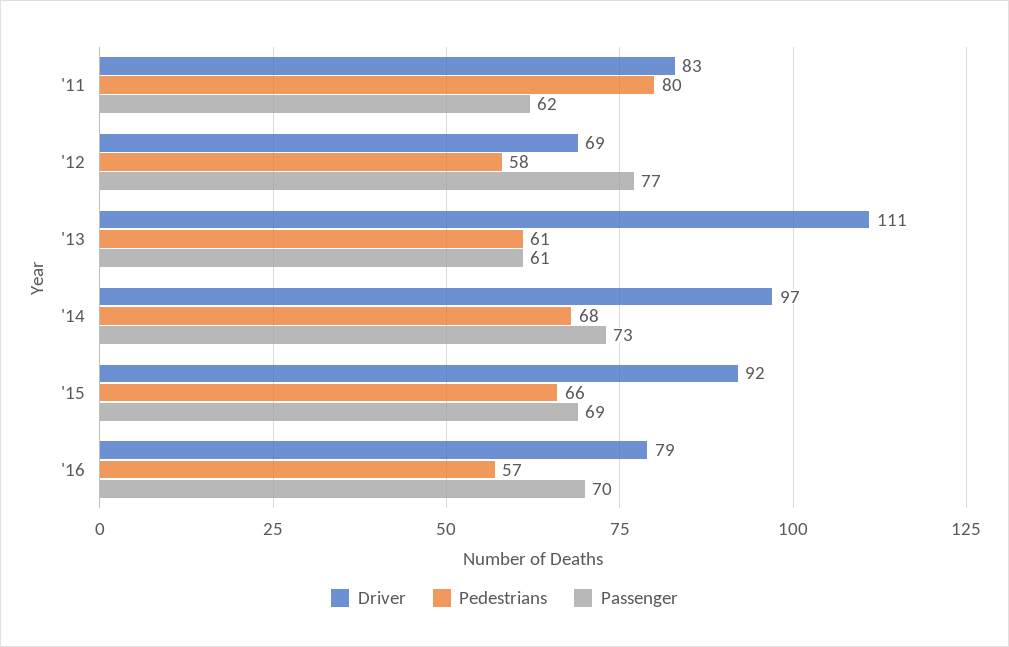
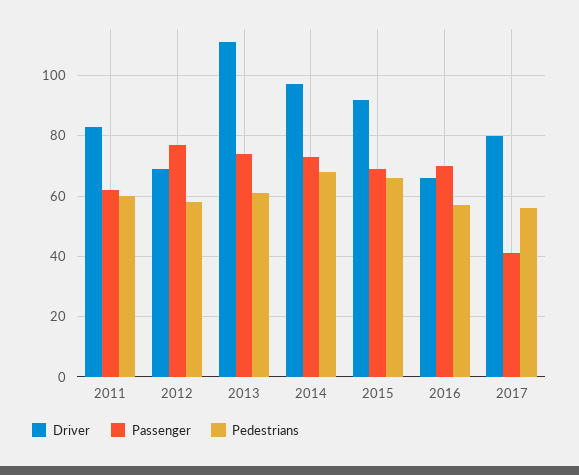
Pedestrians, '11: 80 -> 60
Passenger, '13: 61 -> 75
Driver, '16: 79 -> 65
Driver, 2017: none -> 80
Passenger, 2017: none -> 40
Pedestrians, 2017: none -> 55

